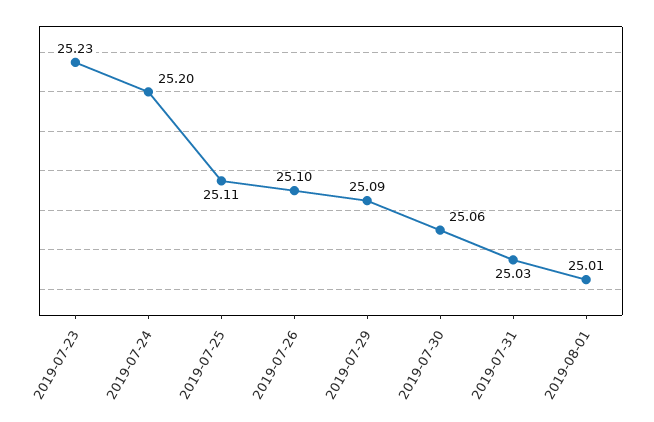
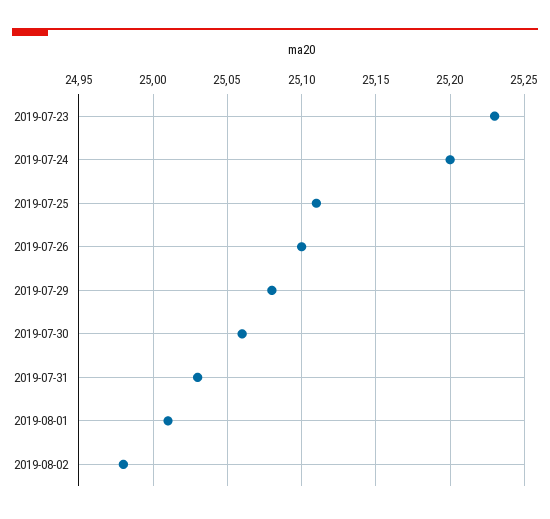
2019-07-29: 25.09 -> 25.08
2019-08-02: none -> 24.98

